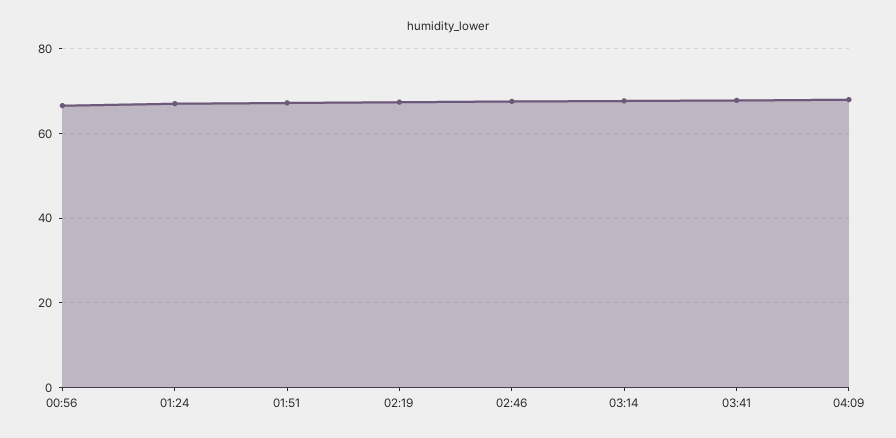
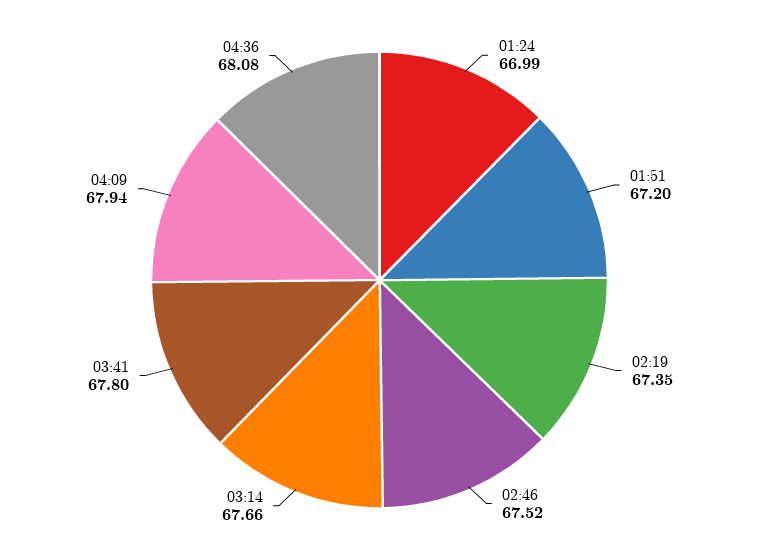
00:56: 66 -> none
04:36: none -> 68.08

